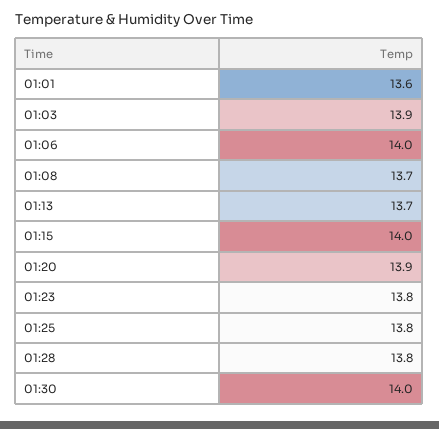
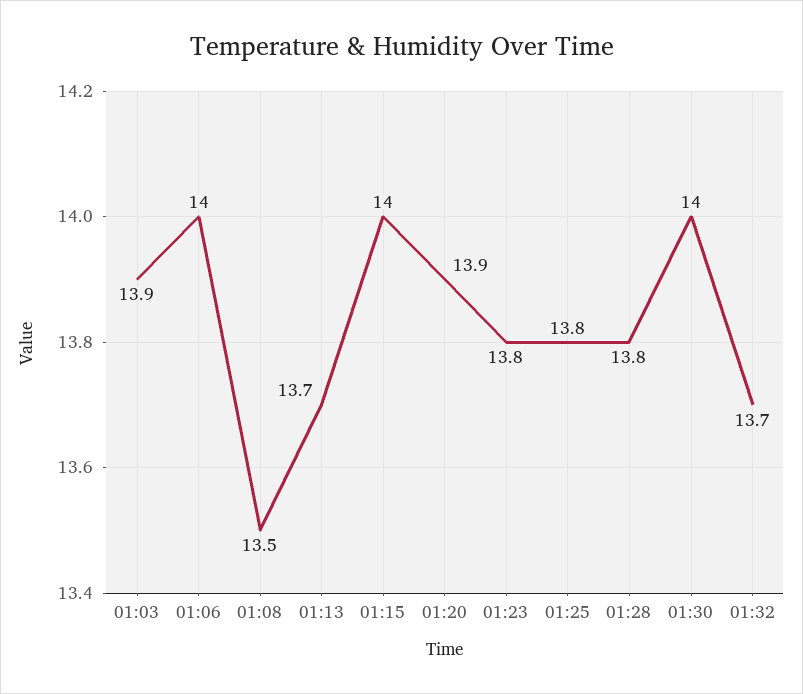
01:01: 13.6 -> none
01:08: 13.7 -> 13.5
01:32: none -> 13.7

